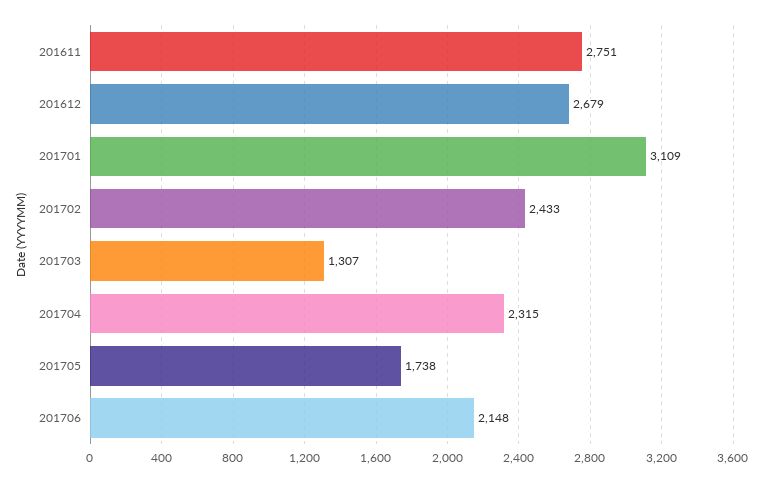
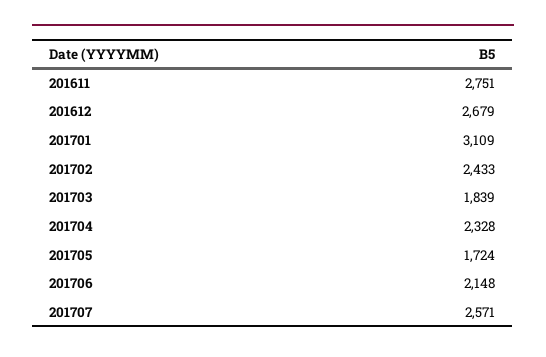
201703: 1307 -> 1839
201704: 2315 -> 2328
201705: 1738 -> 1724
201707: none -> 2571

